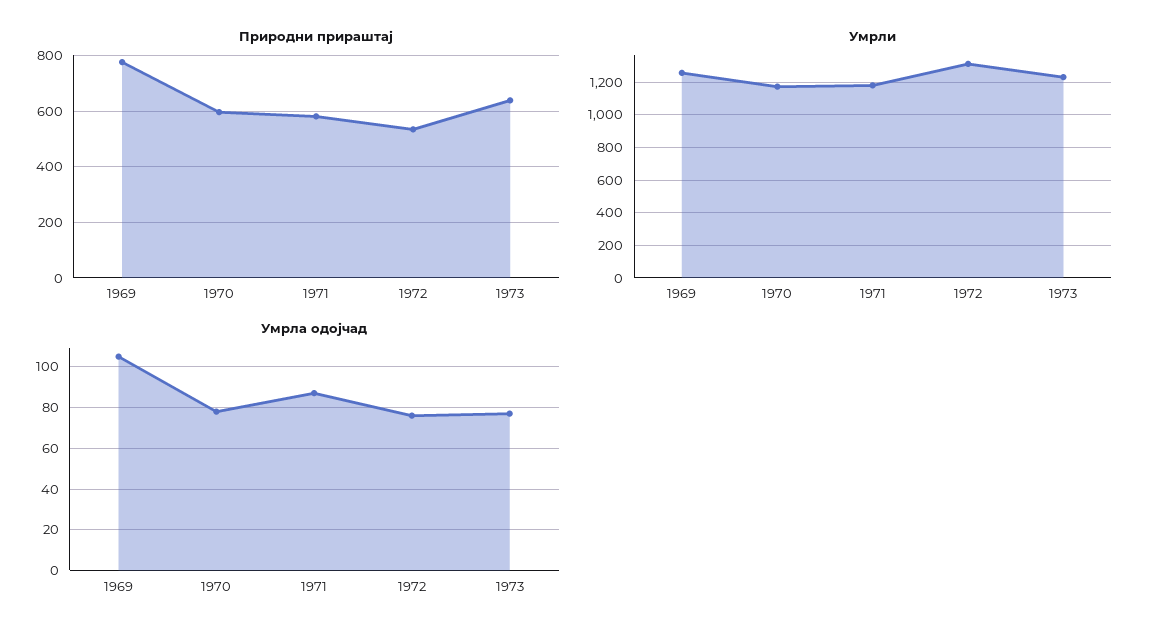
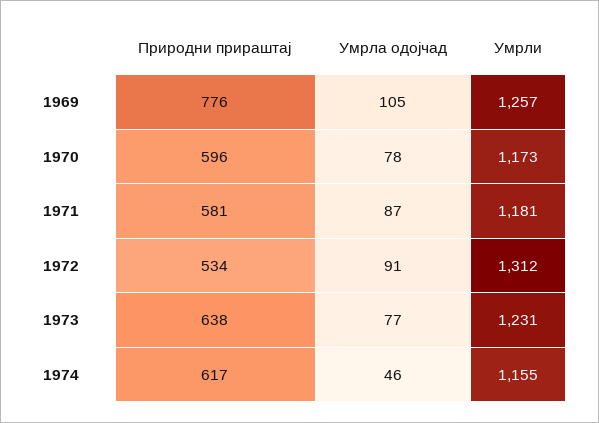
Умрла одојчад, 1972: 75 -> 91
Природни прираштај, 1974: none -> 617
Умрла одојчад, 1974: none -> 46
Умрли, 1974: none -> 1155

